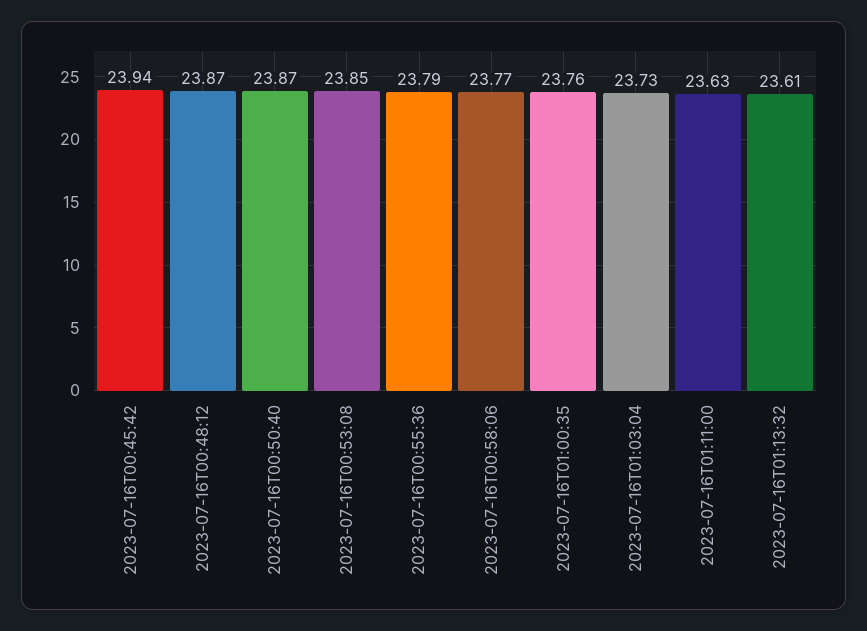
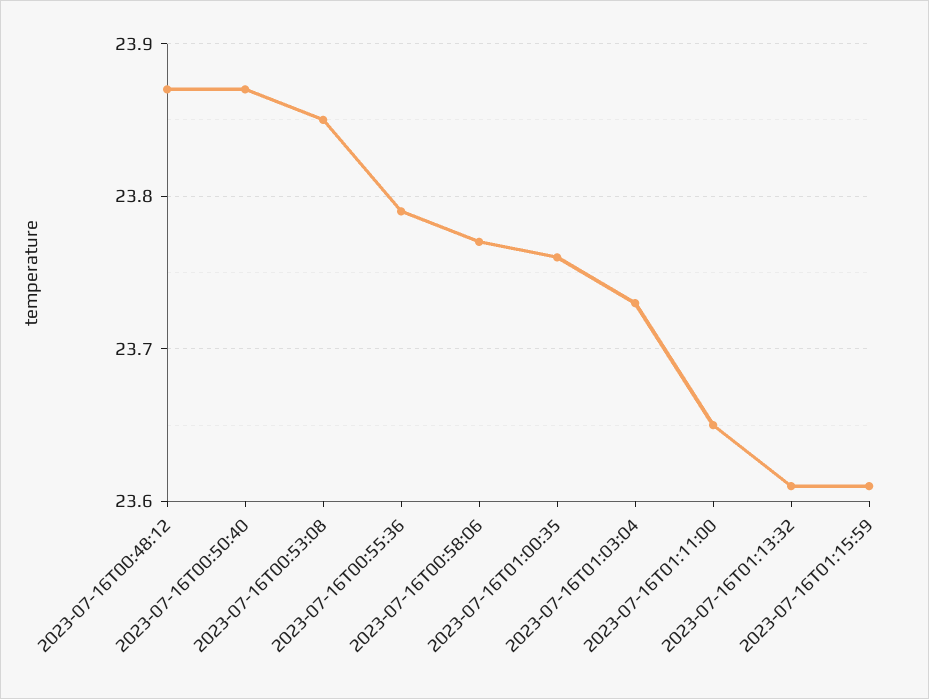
2023-07-16T00:45:42: 23.94 -> none
2023-07-16T01:11:00: 23.63 -> 23.65
2023-07-16T01:15:59: none -> 23.61

